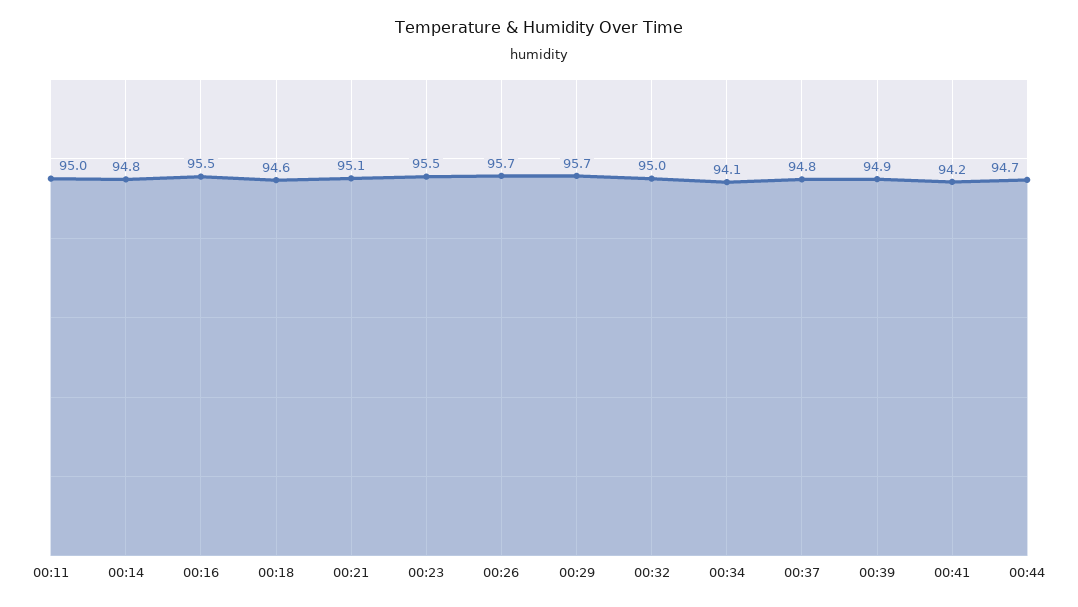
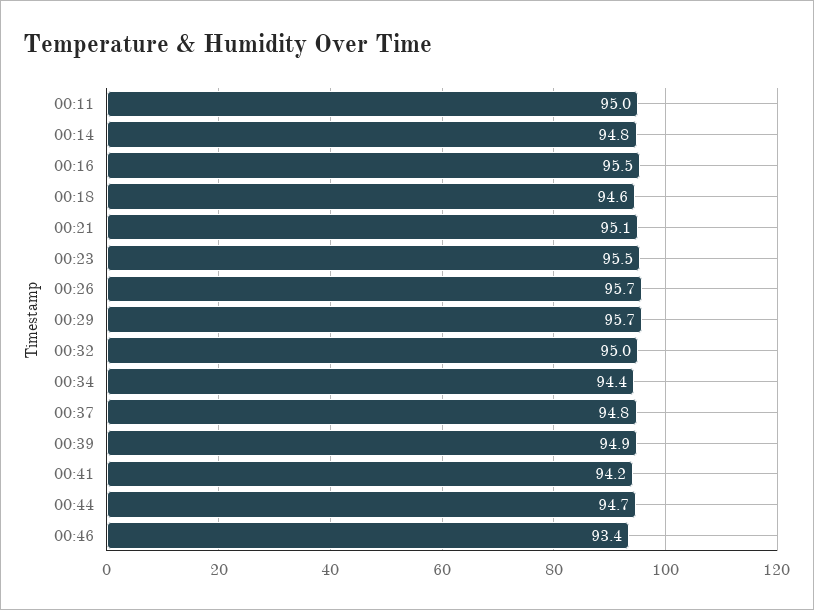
00:34: 94.1 -> 94.4
00:46: none -> 93.4

